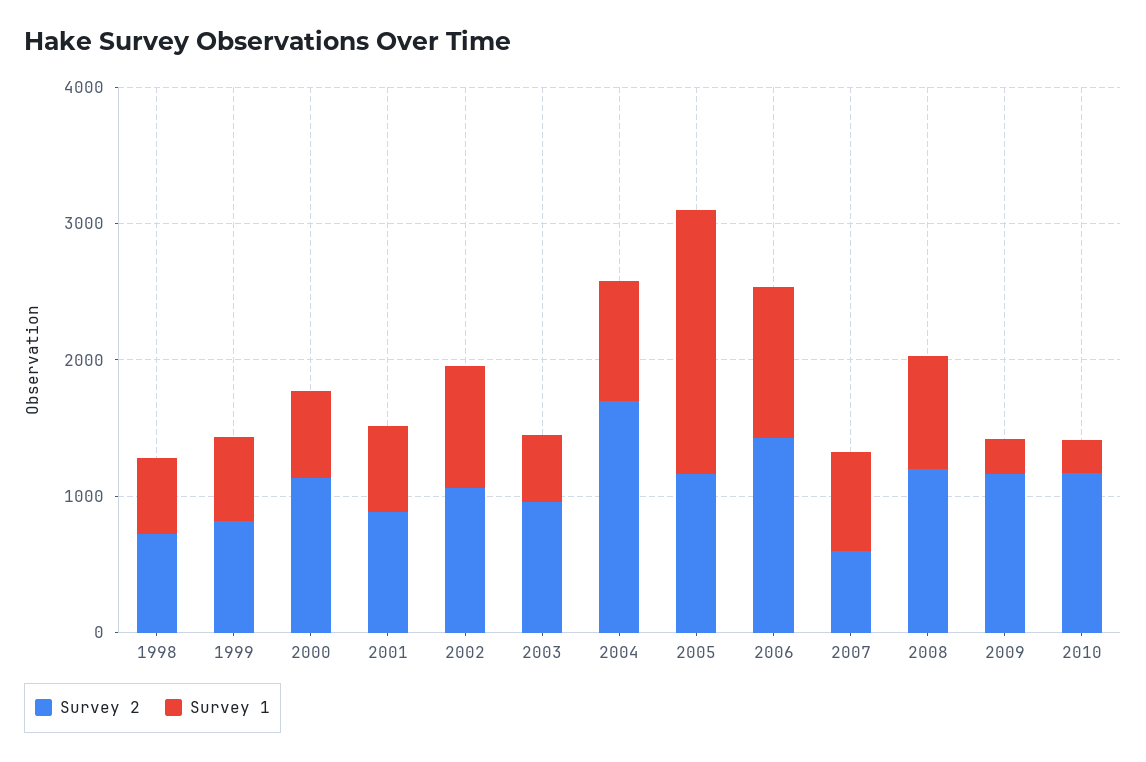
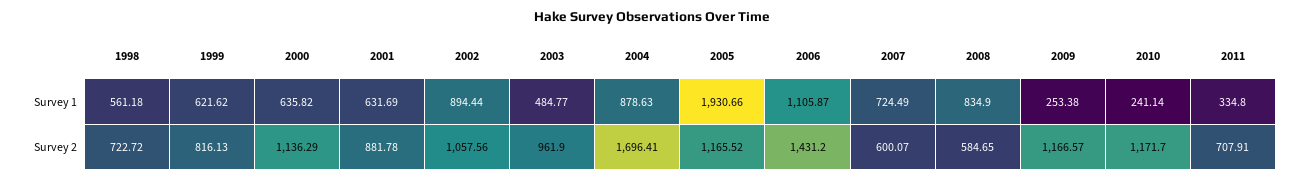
Survey 2, 2008: 1200 -> 584.65
Survey 1, 2011: none -> 334.8
Survey 2, 2011: none -> 707.91

